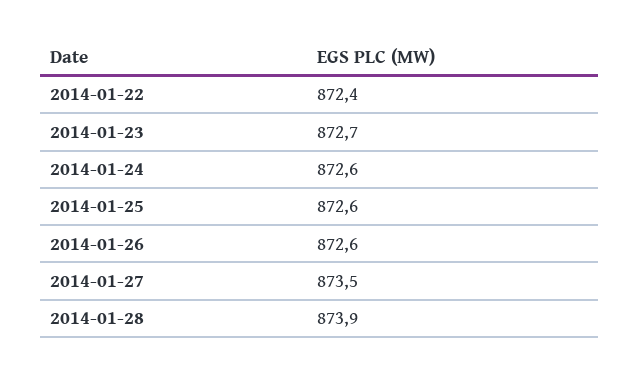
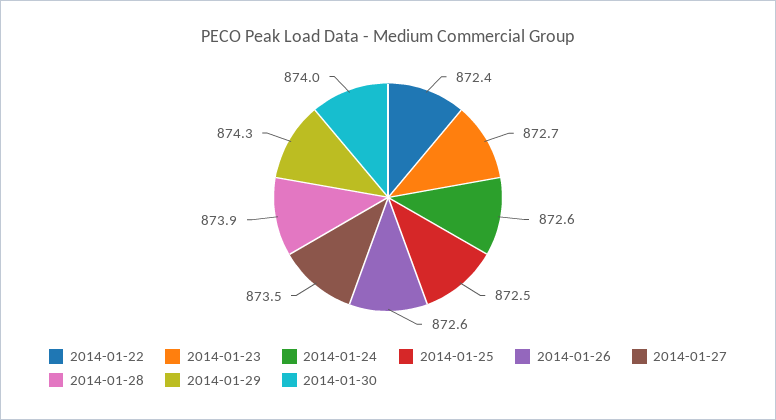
2014-01-25: 872.6 -> 872.5
2014-01-29: none -> 874.3
2014-01-30: none -> 874

